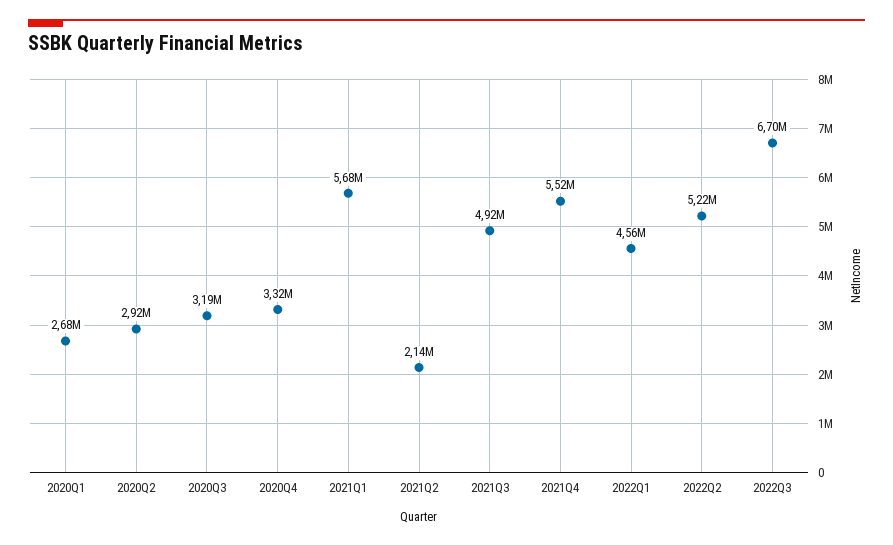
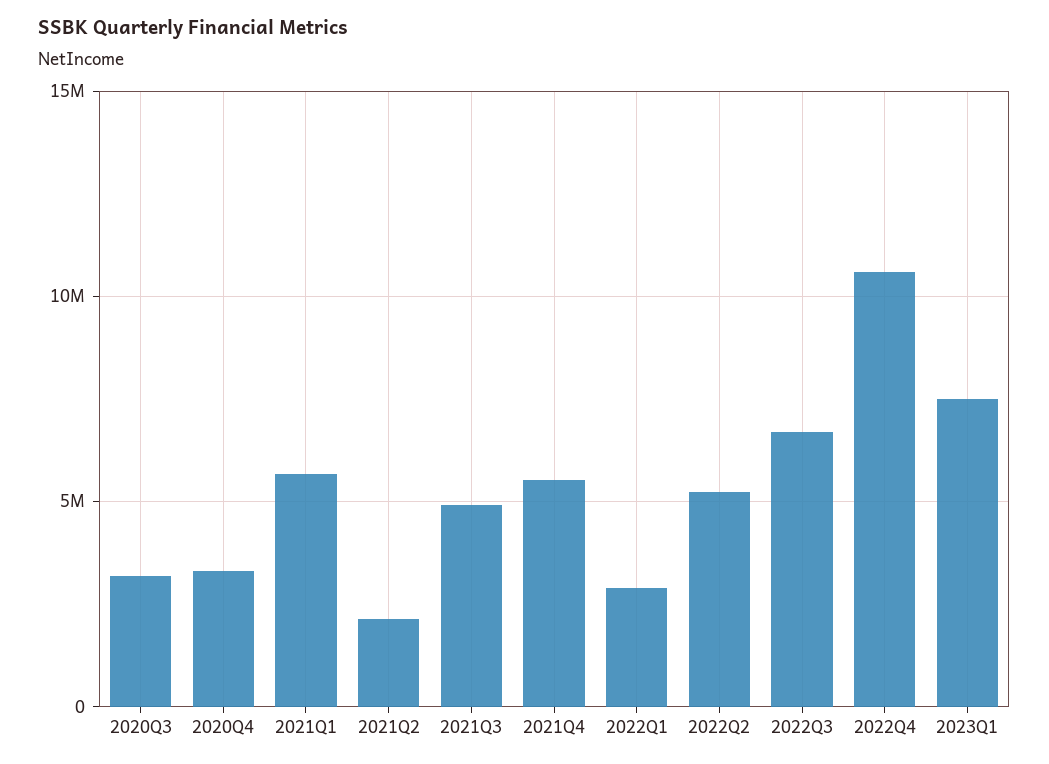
2020Q1: 2680000 -> none
2020Q2: 2920000 -> none
2022Q1: 4560000 -> 3000000
2022Q4: none -> 10500000
2023Q1: none -> 7500000

